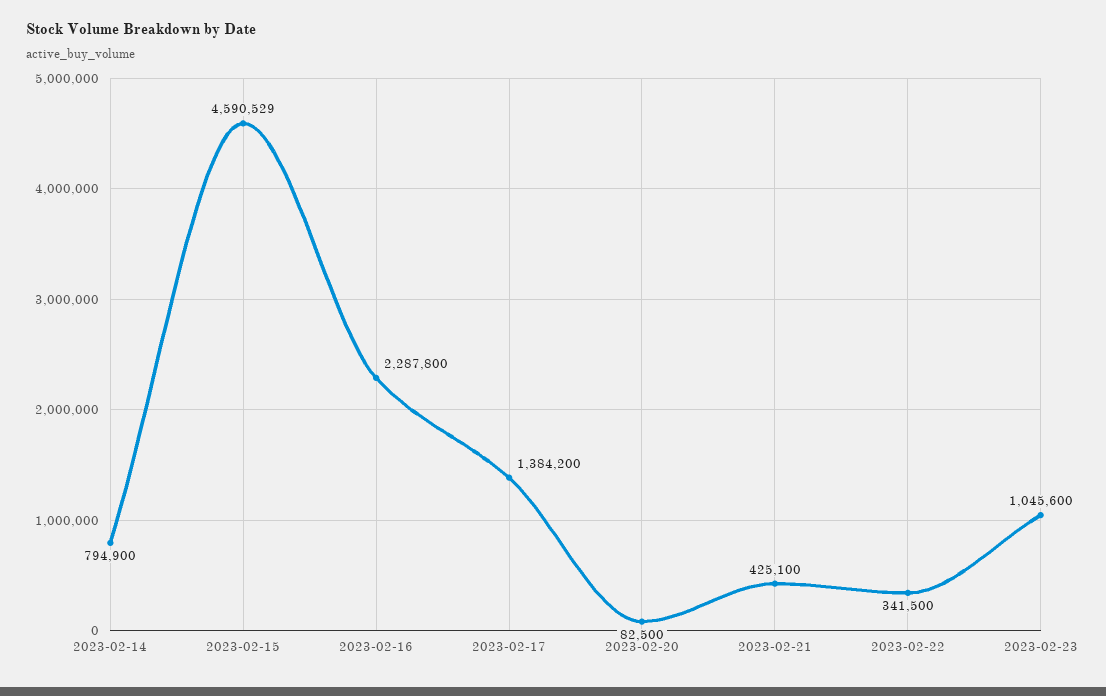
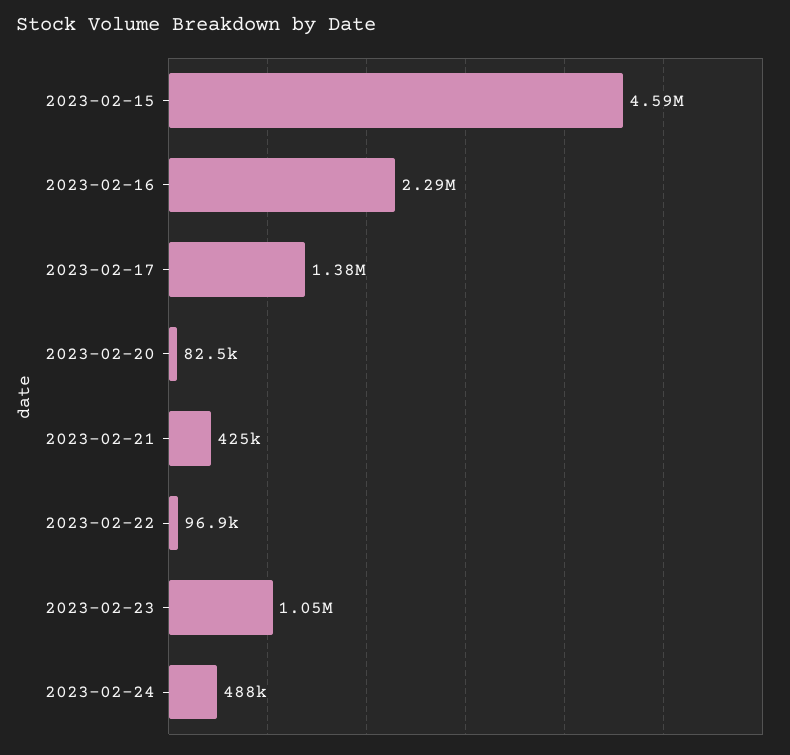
2023-02-14: 794900 -> none
2023-02-22: 341500 -> 96900
2023-02-24: none -> 488000

